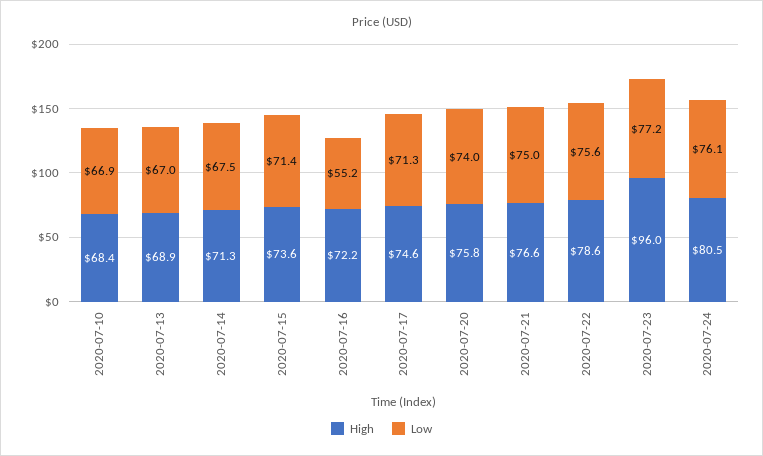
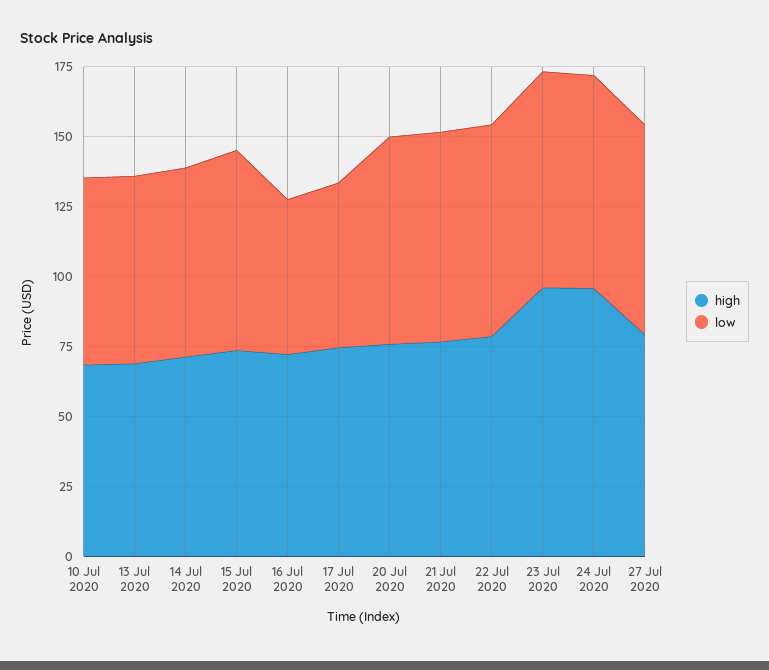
Low, 2020-07-17: 71.3 -> 60
High, 2020-07-24: 80.5 -> 95
High, 27 Jul 2020: none -> 80
Low, 27 Jul 2020: none -> 75

